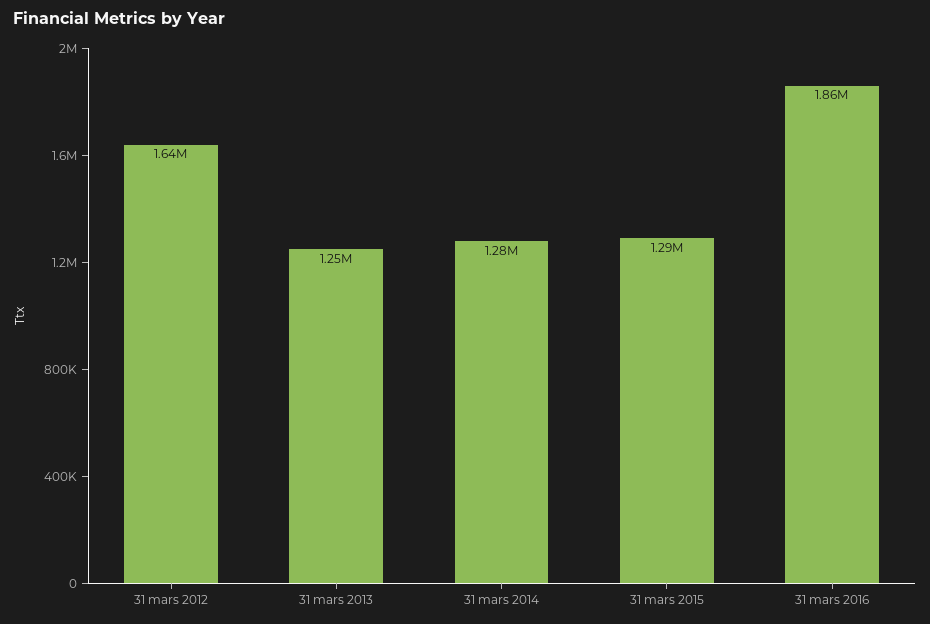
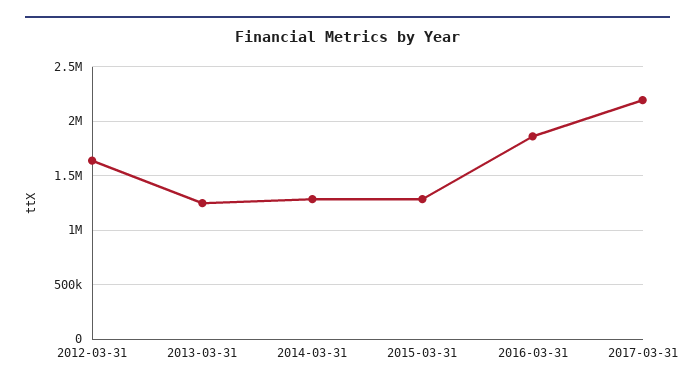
2017-03-31: none -> 2200000

